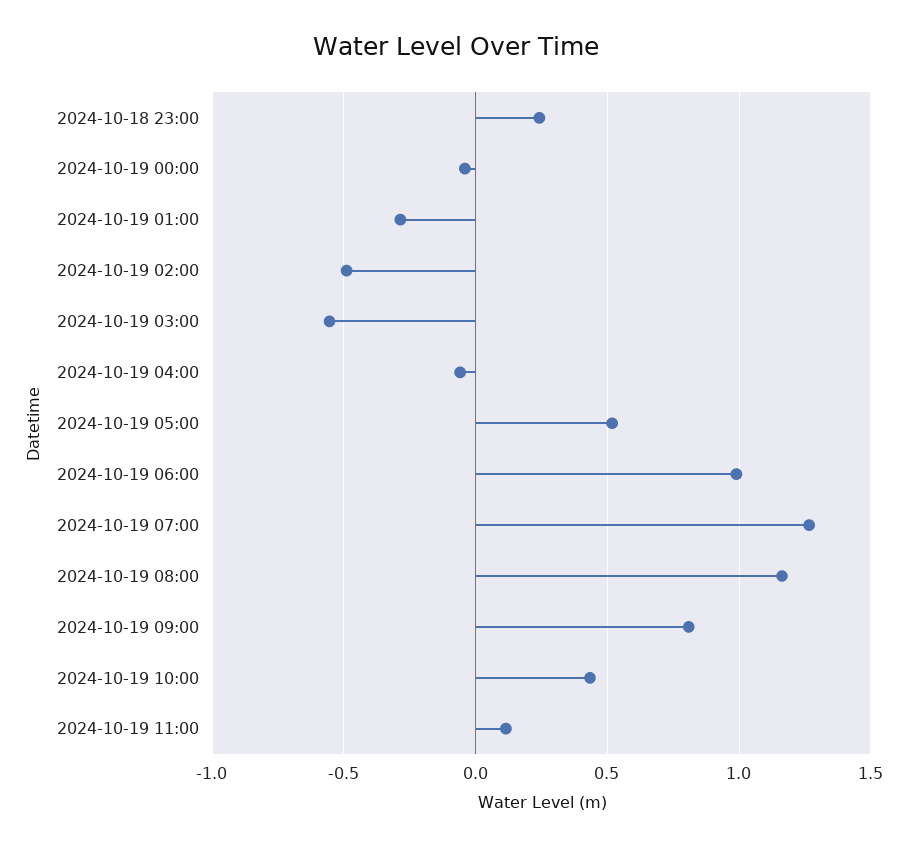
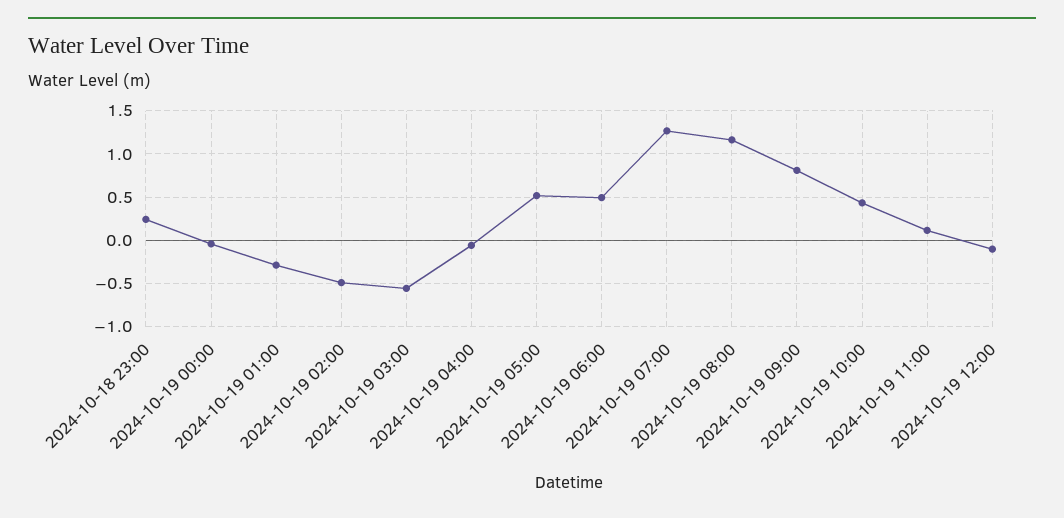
2024-10-19 06:00: 1 -> 0.5
2024-10-19 12:00: none -> -0.1

